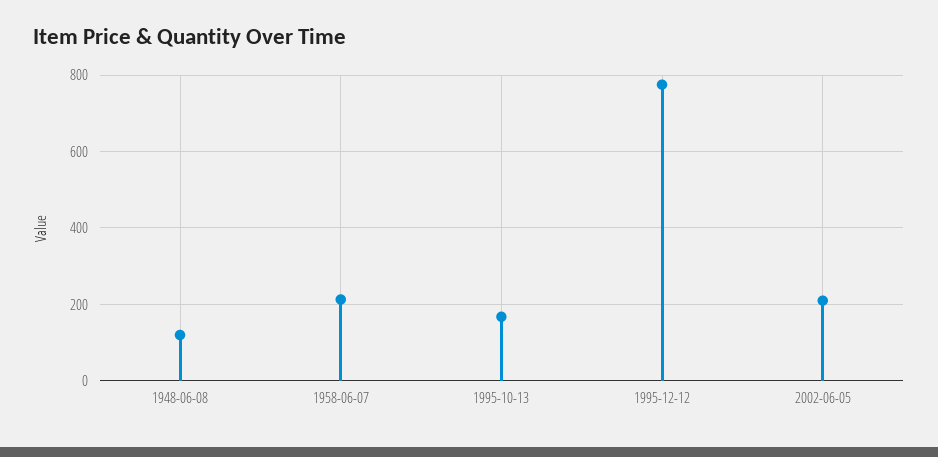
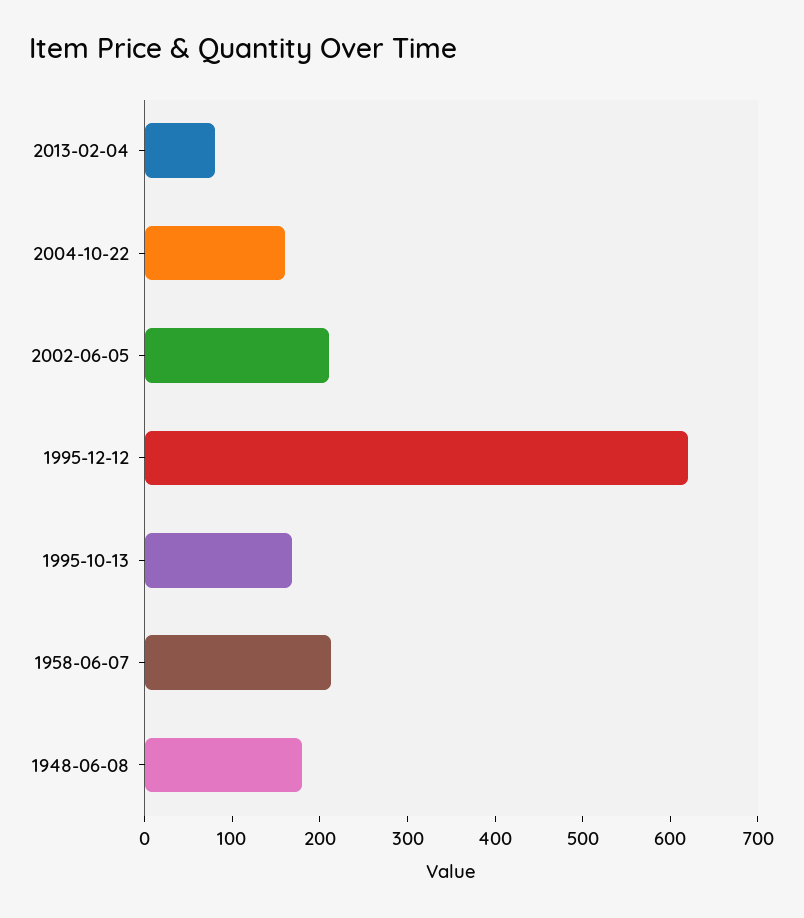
1948-06-08: 120 -> 180
1995-12-12: 780 -> 620
2013-02-04: none -> 80
2004-10-22: none -> 160

